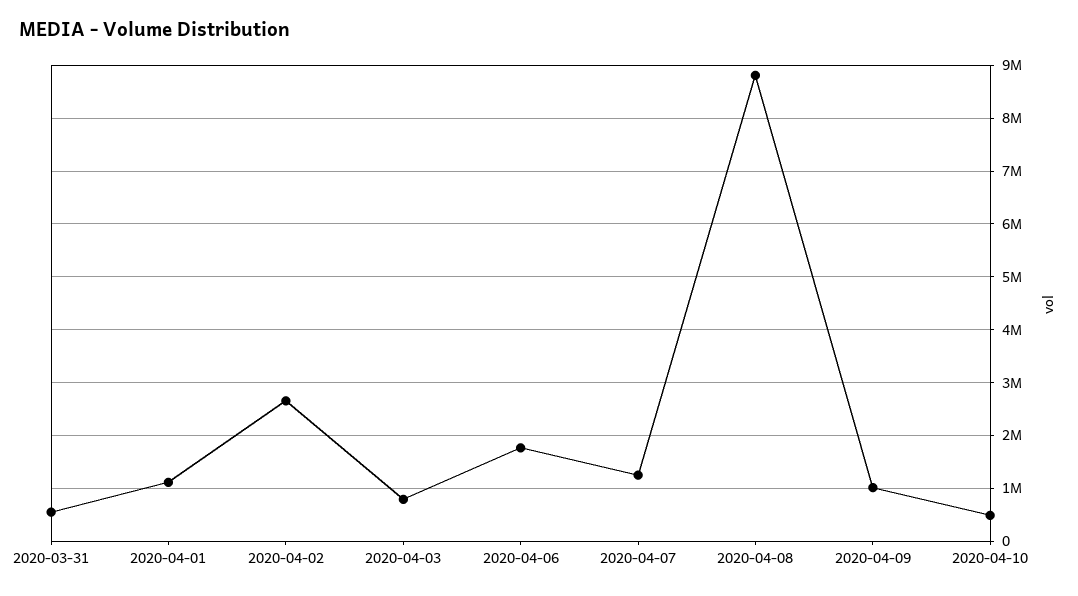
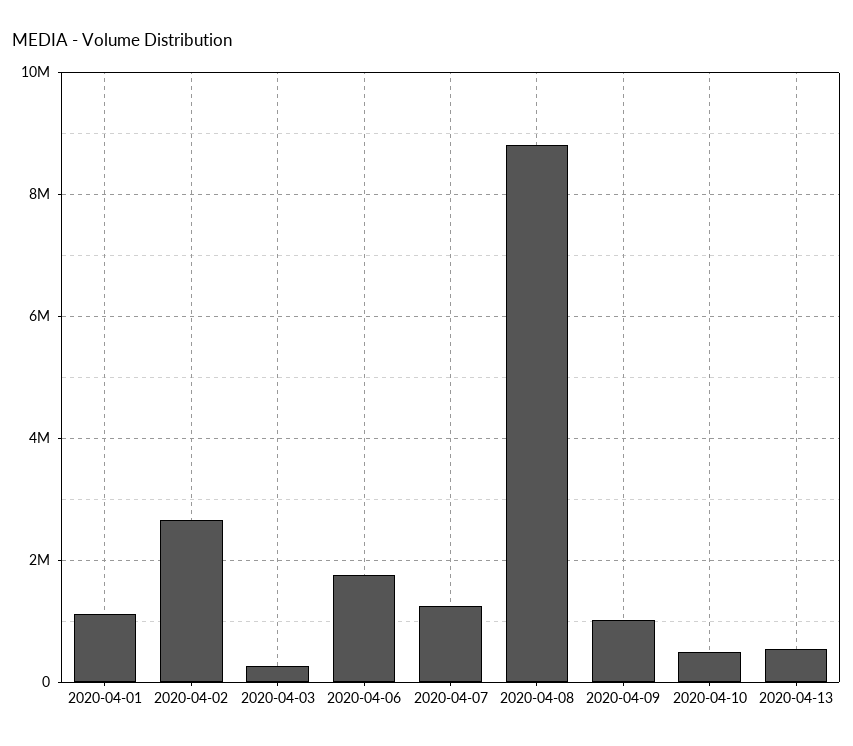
2020-03-31: 600000 -> none
2020-04-03: 800000 -> 200000
2020-04-13: none -> 600000

